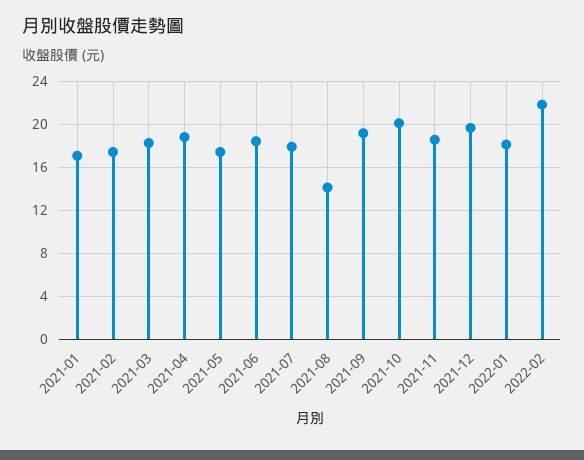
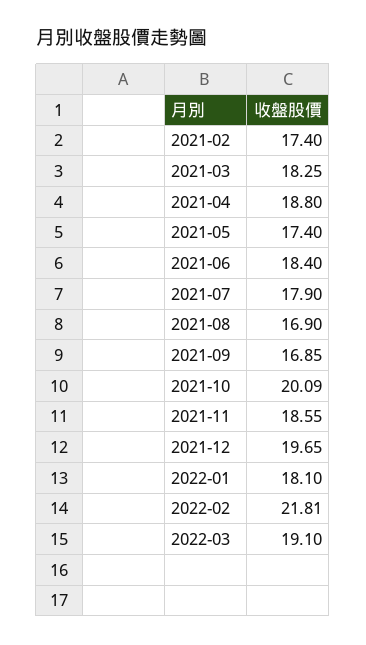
2021-01: 17 -> none
2021-08: 14 -> 16.9
2021-09: 19 -> 16.85
2022-03: none -> 19.1

